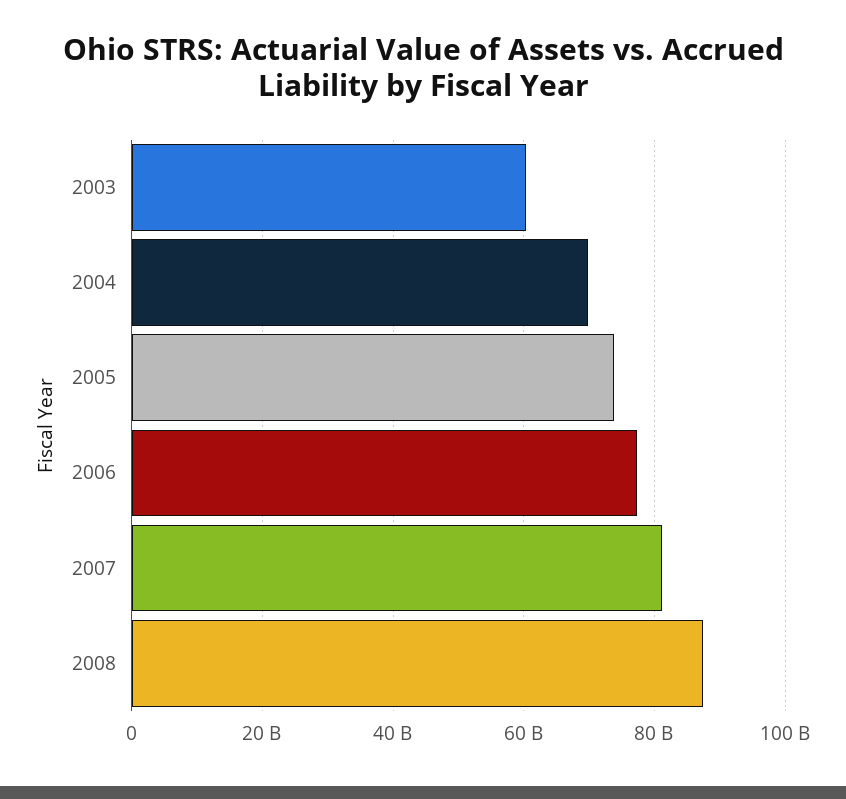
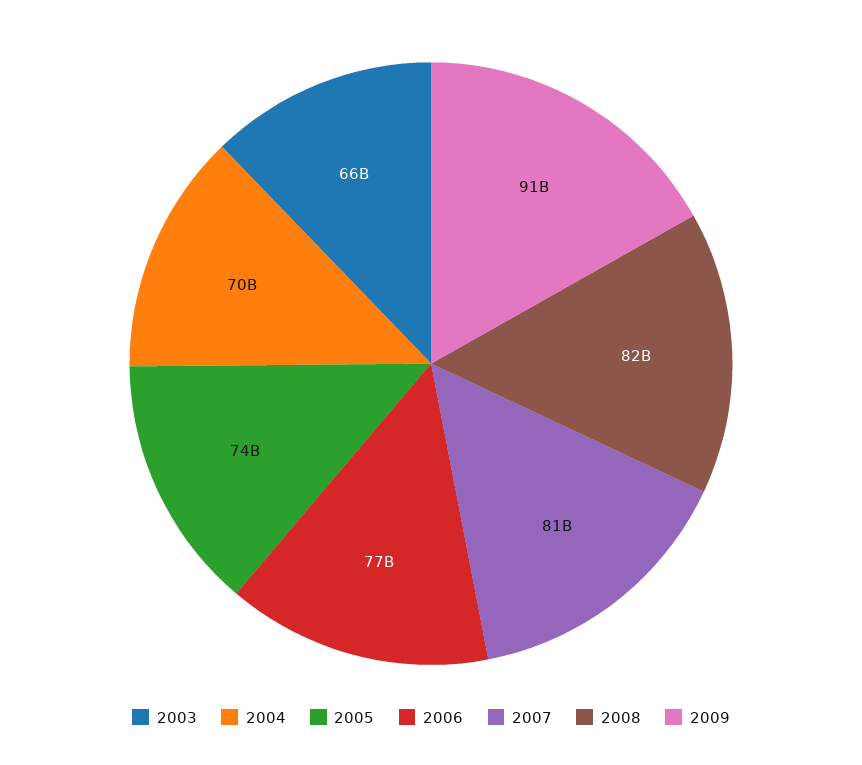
2003: 60000000000 -> 66000000000
2008: 88000000000 -> 82000000000
2009: none -> 91000000000

